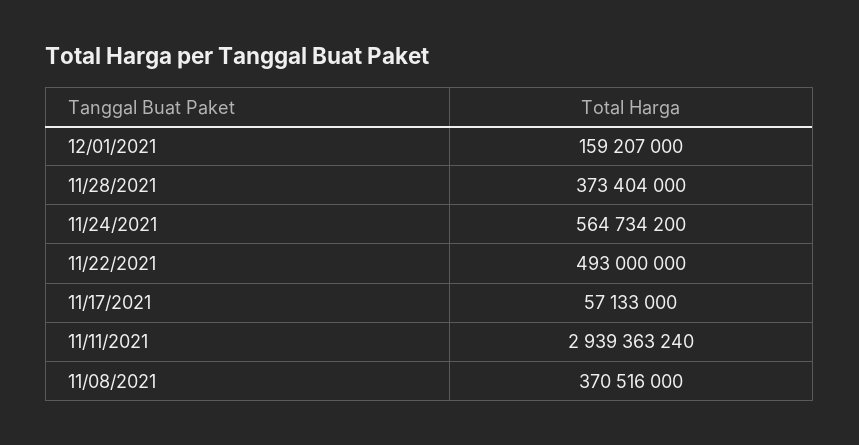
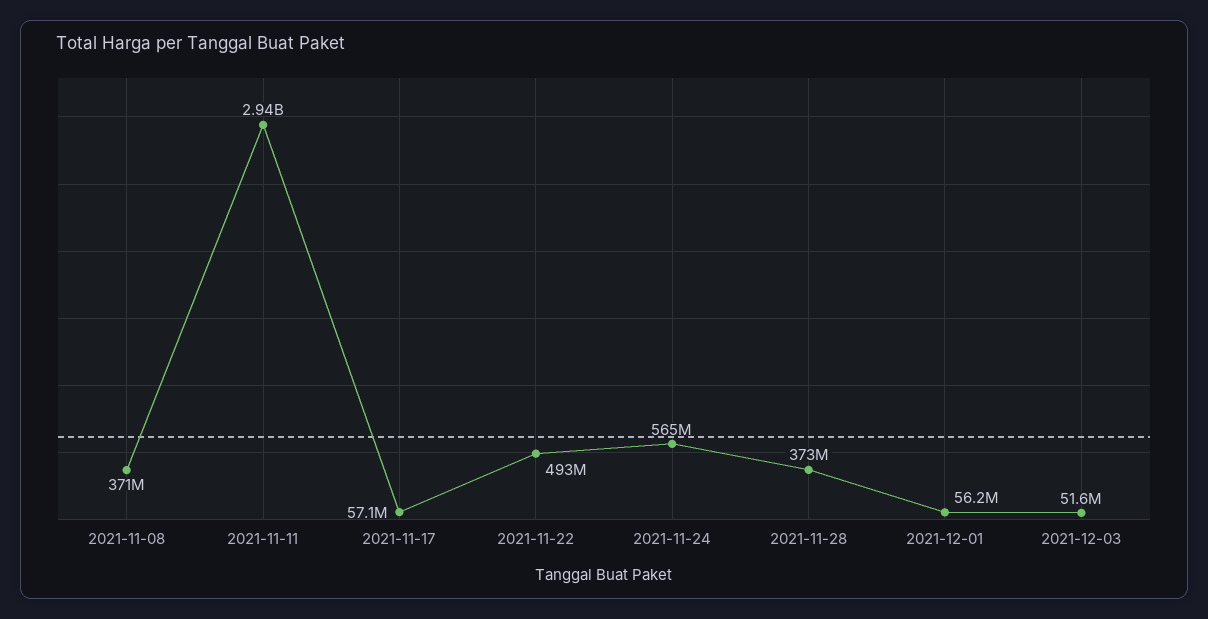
12/01/2021: 159207000 -> 56200000
2021-12-03: none -> 51600000

